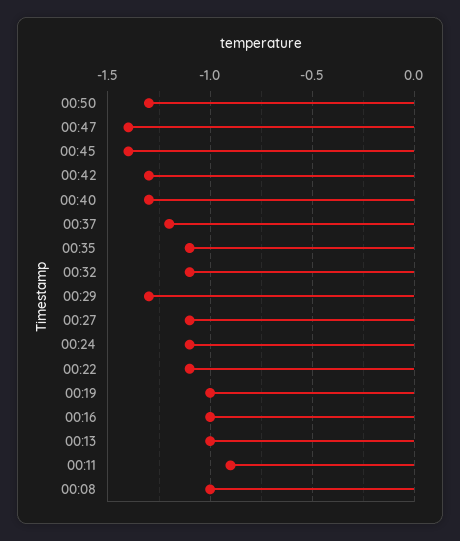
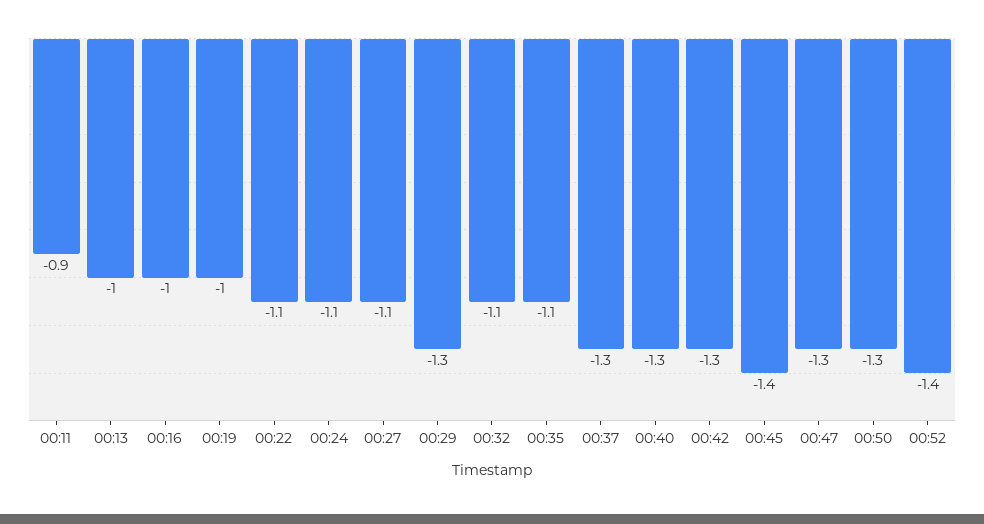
00:47: -1.4 -> -1.3
00:37: -1.2 -> -1.3
00:08: -1 -> none
00:52: none -> -1.4

